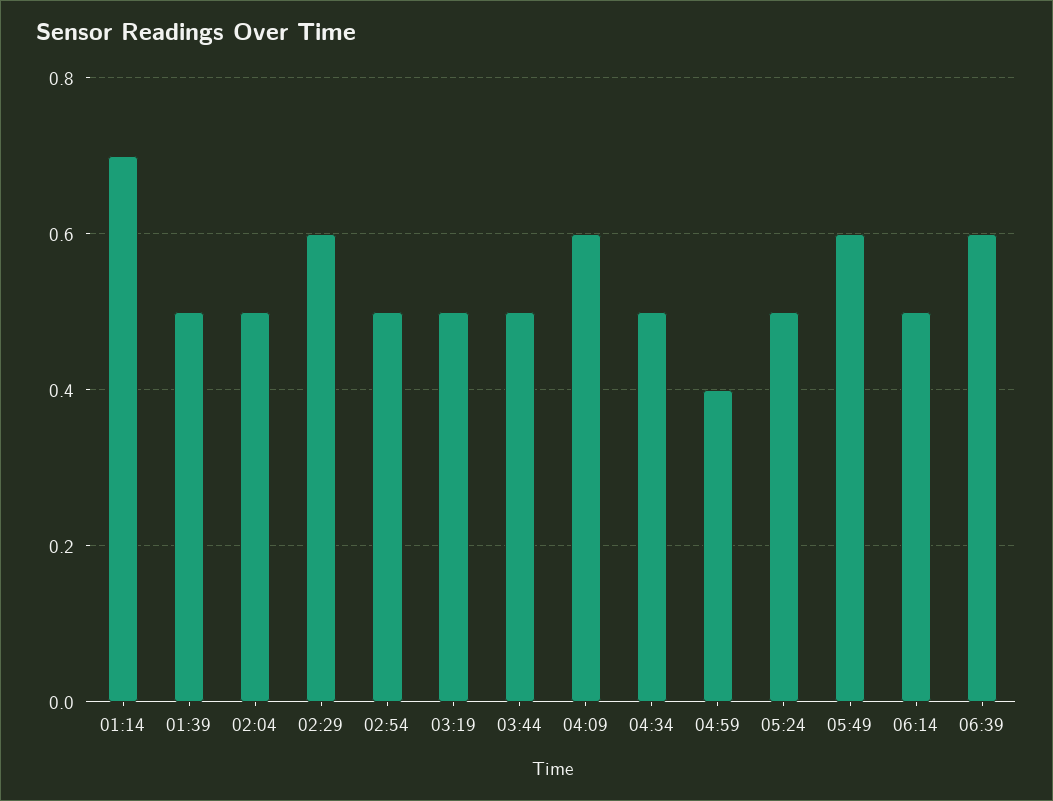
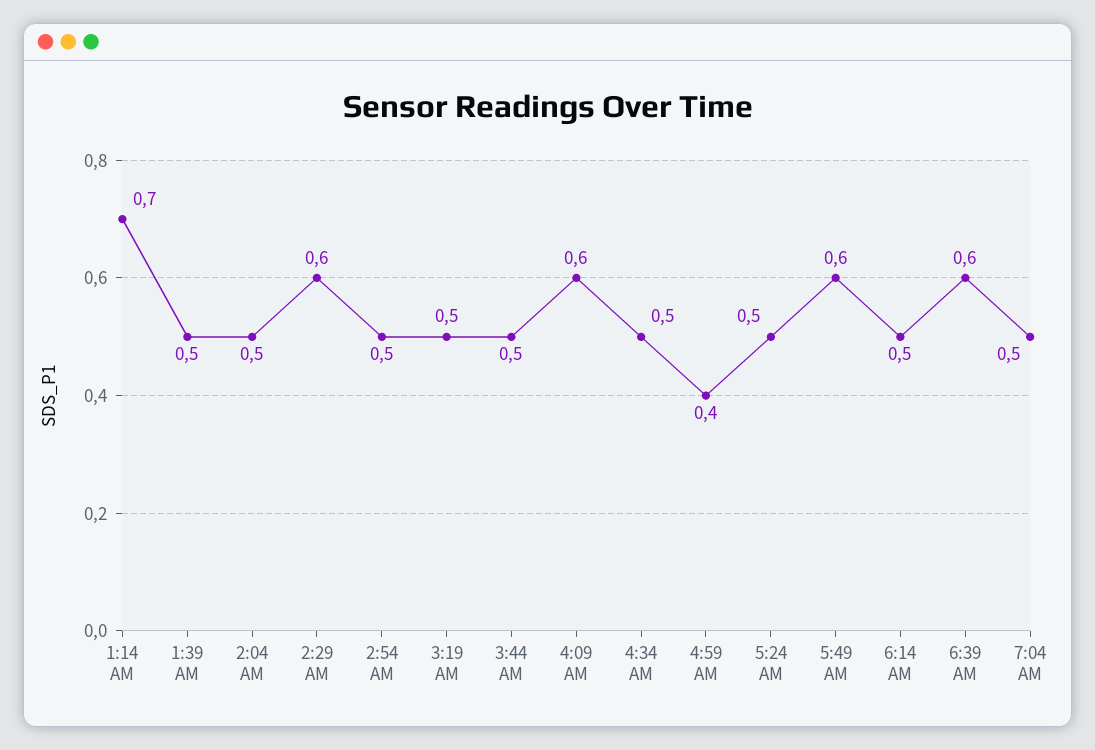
7:04 AM: none -> 0.5

